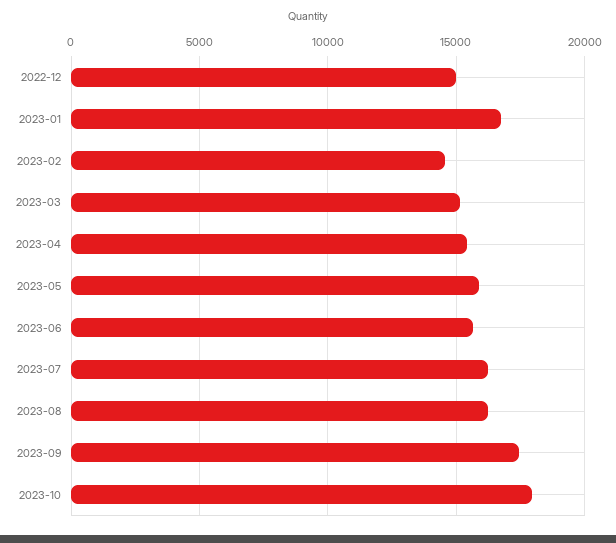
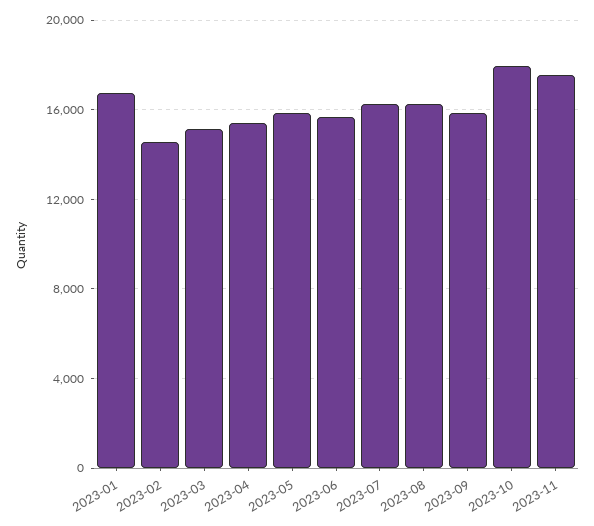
2022-12: 15000 -> none
2023-09: 17500 -> 16000
2023-11: none -> 17500

